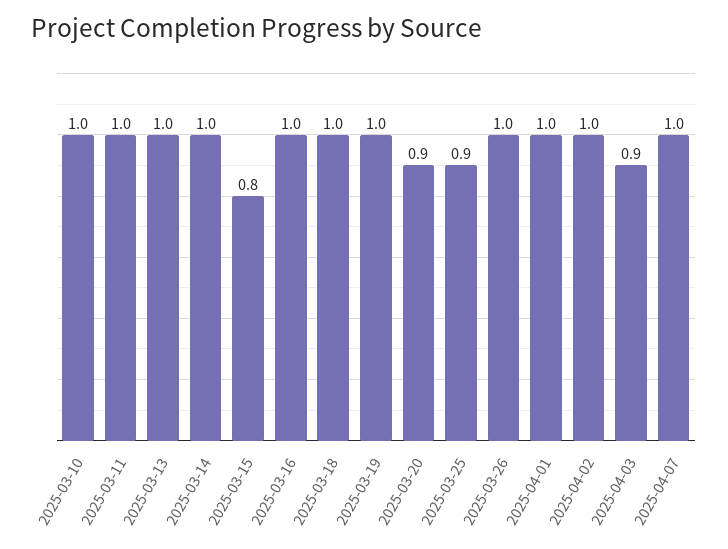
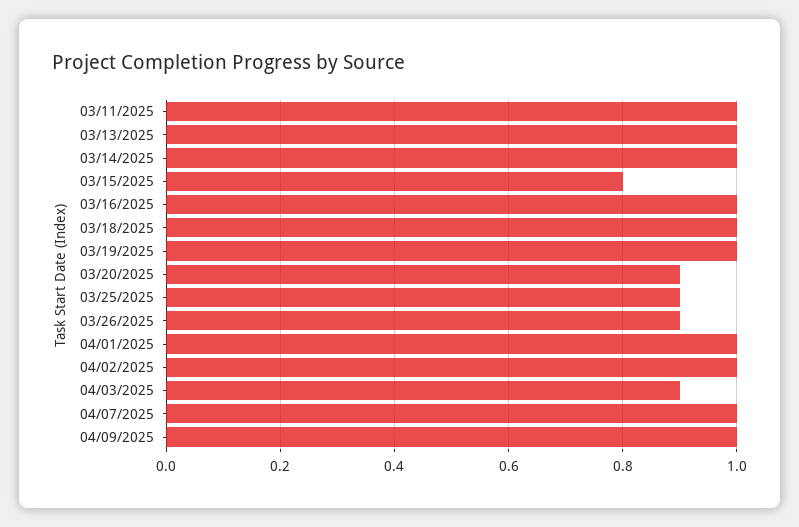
2025-03-10: 1 -> none
2025-03-26: 1 -> 0.9
04/09/2025: none -> 1

